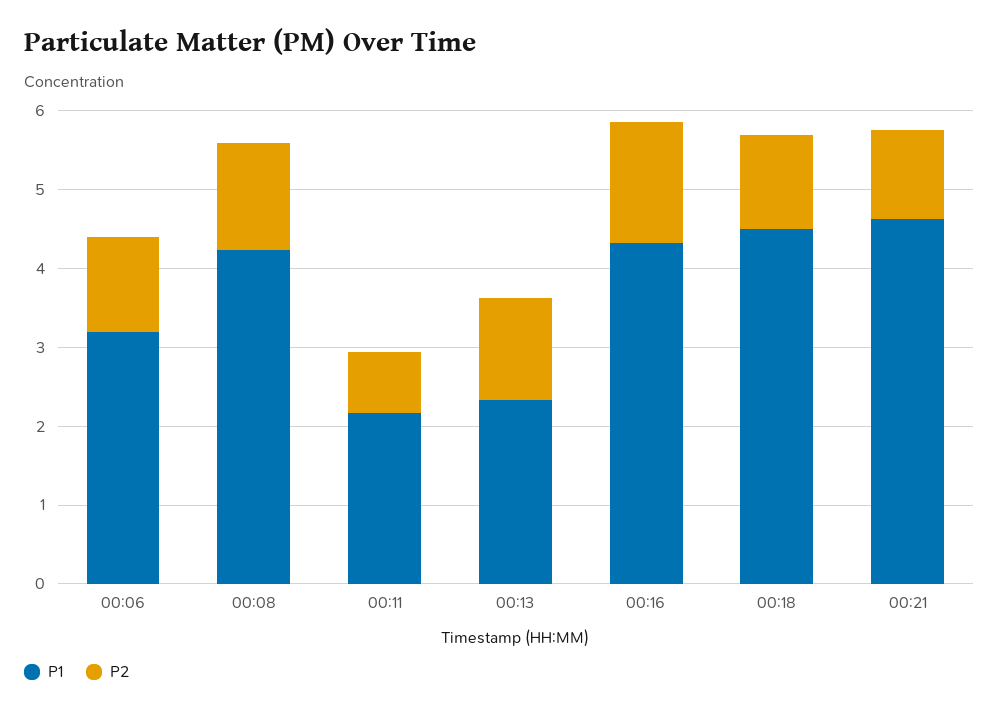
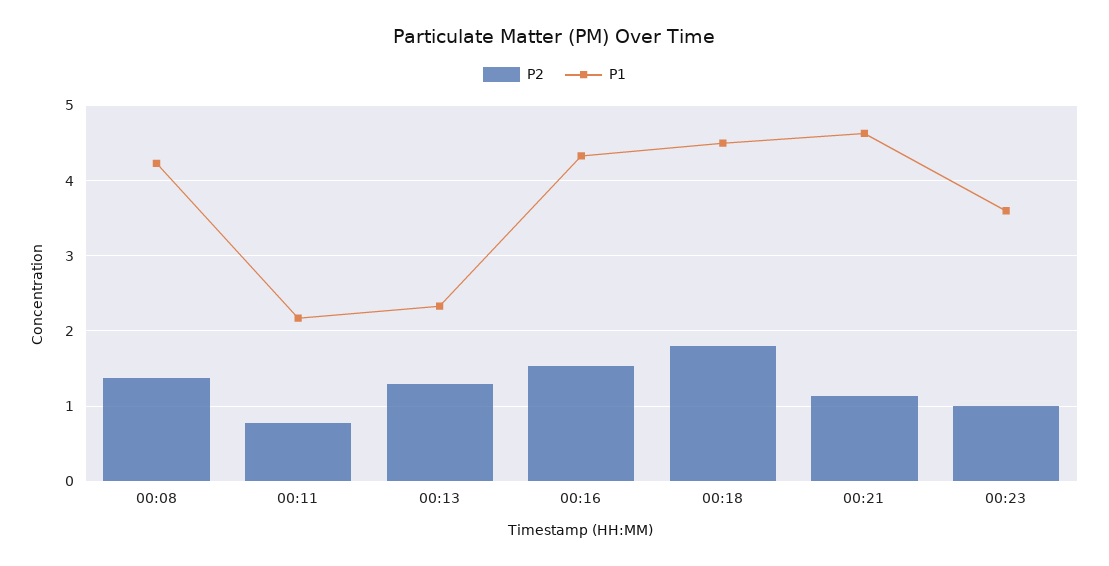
P1, 00:06: 3.2 -> none
P2, 00:06: 1.2 -> none
P2, 00:18: 1.2 -> 1.8
P2, 00:23: none -> 1
P1, 00:23: none -> 3.6

